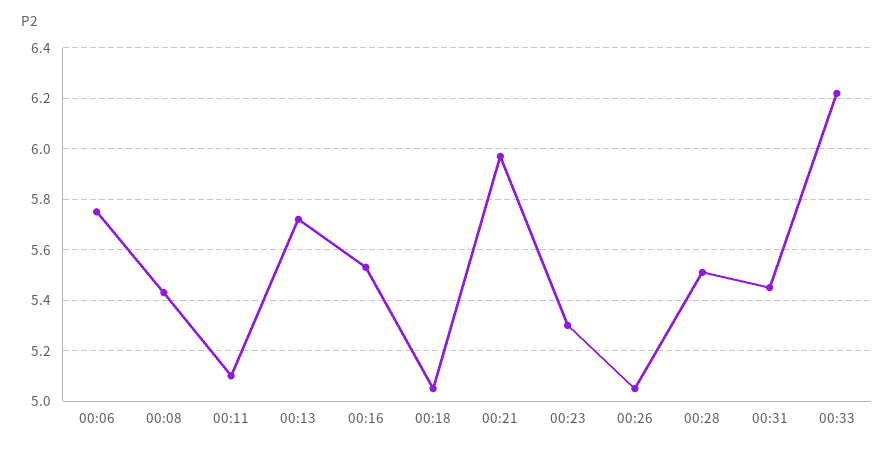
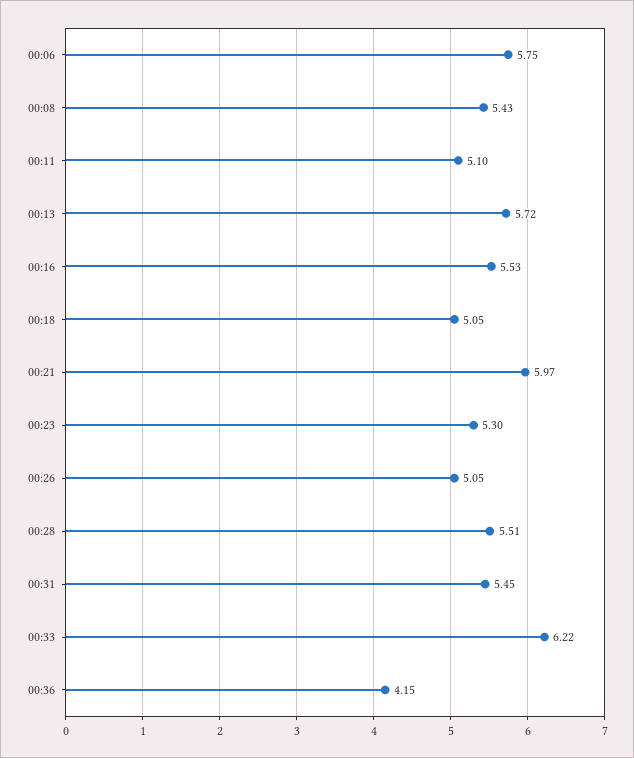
00:36: none -> 4.15

